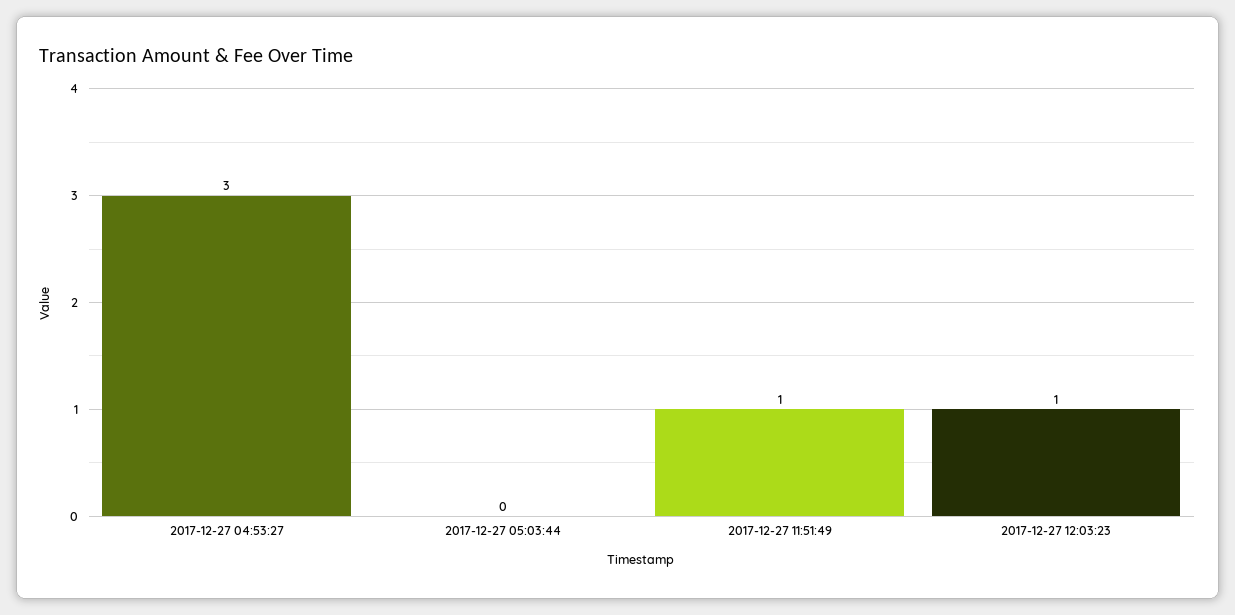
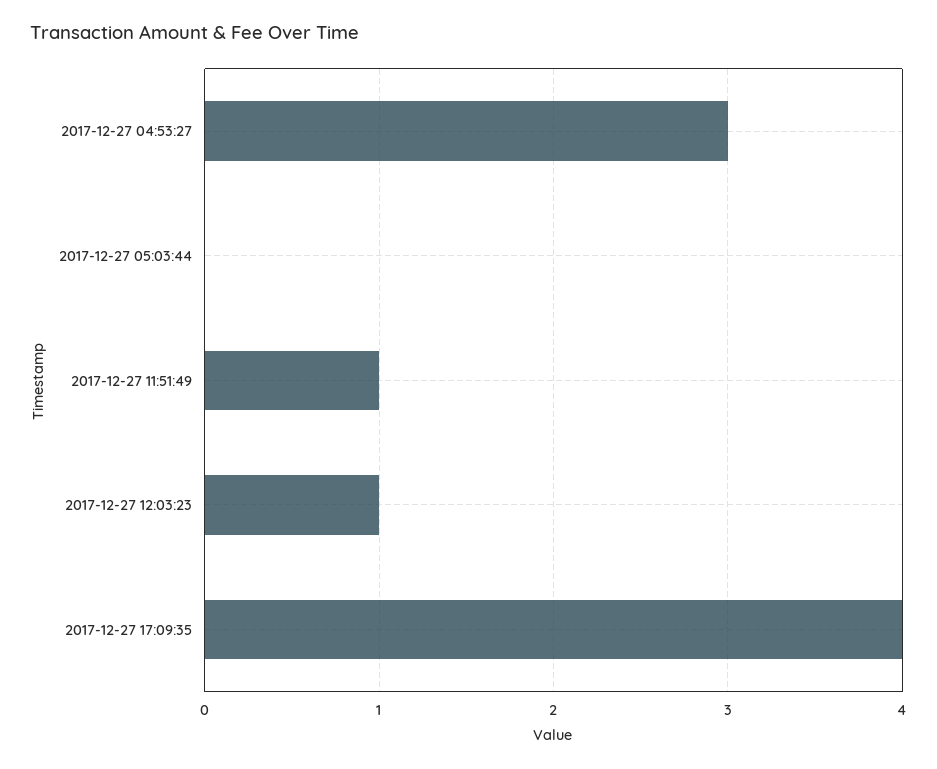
2017-12-27 17:09:35: none -> 4

